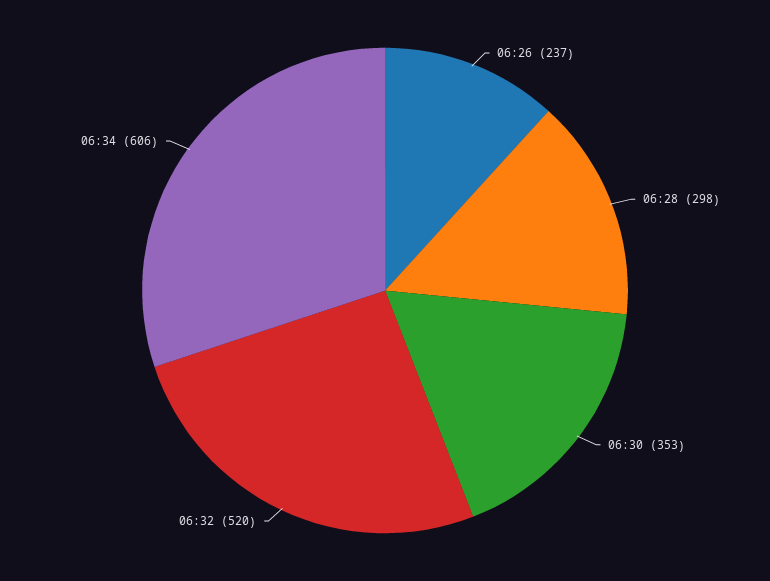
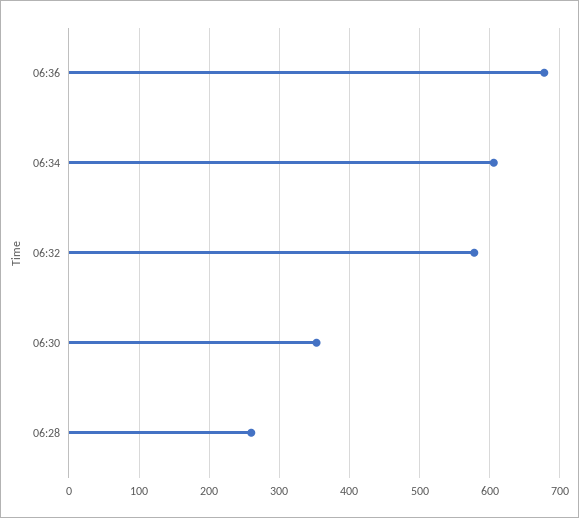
06:26: 237 -> none
06:28: 298 -> 260
06:32: 520 -> 580
06:36: none -> 680

